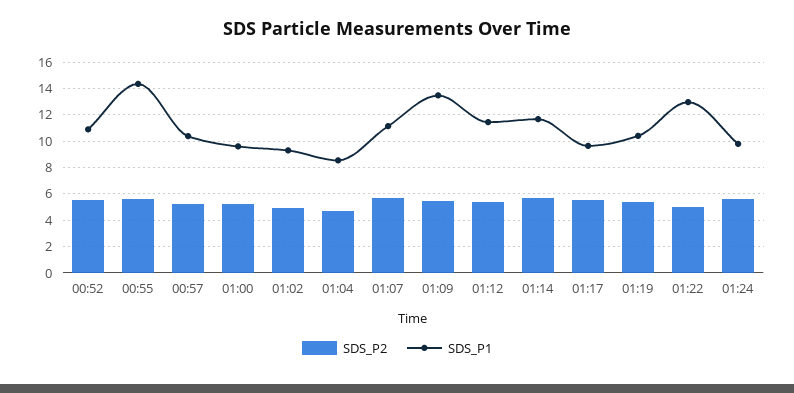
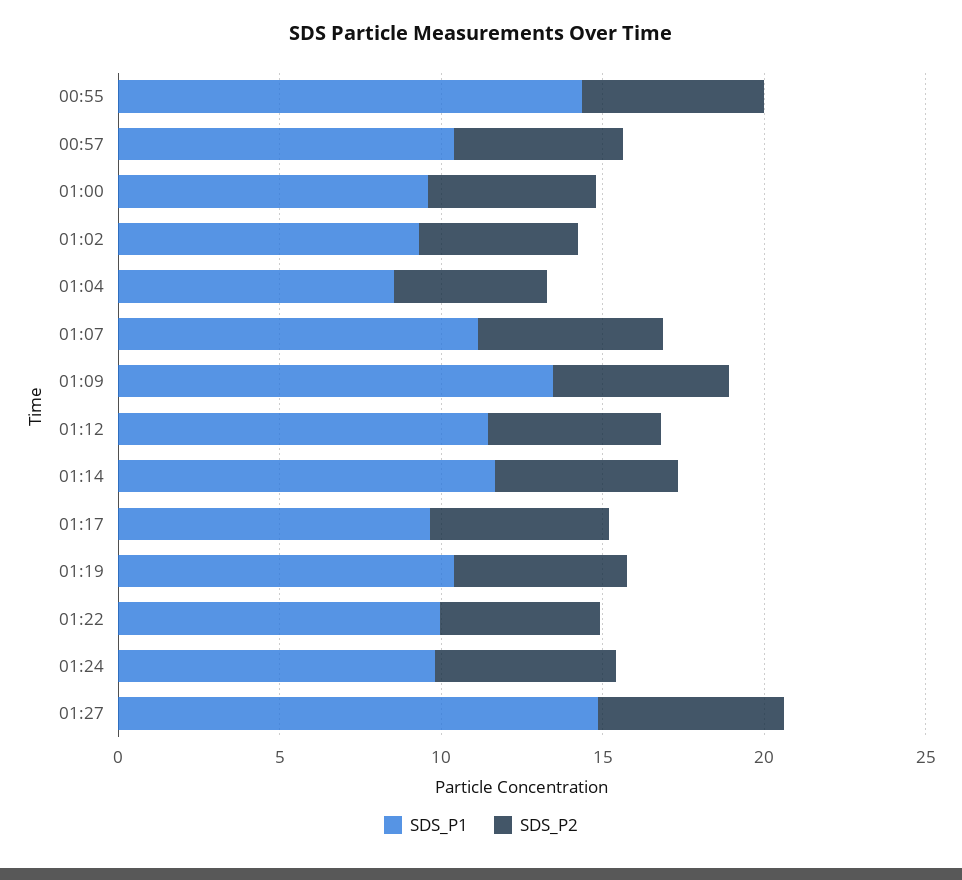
SDS_P2, 00:52: 5.5 -> none
SDS_P1, 00:52: 11 -> none
SDS_P1, 01:22: 13 -> 10
SDS_P1, 01:27: none -> 15
SDS_P2, 01:27: none -> 6

